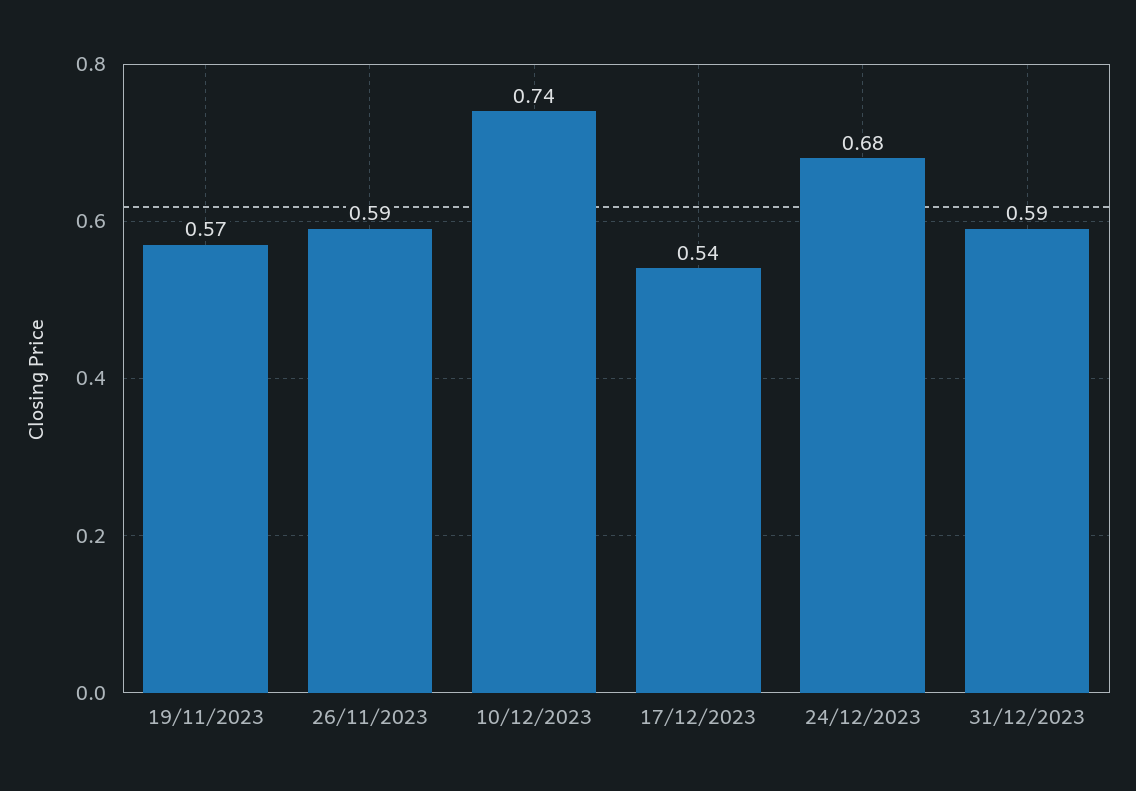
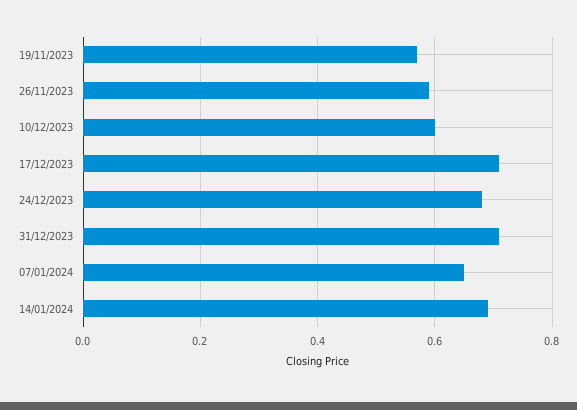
10/12/2023: 0.74 -> 0.6
17/12/2023: 0.54 -> 0.7
31/12/2023: 0.59 -> 0.7
07/01/2024: none -> 0.65
14/01/2024: none -> 0.7

